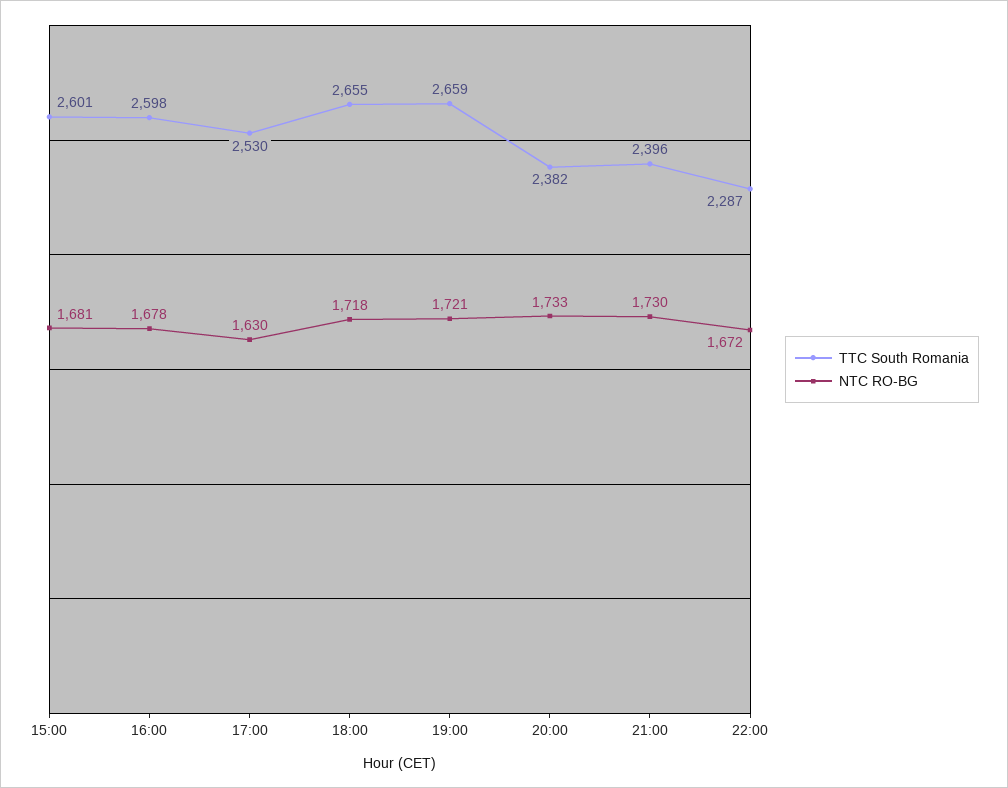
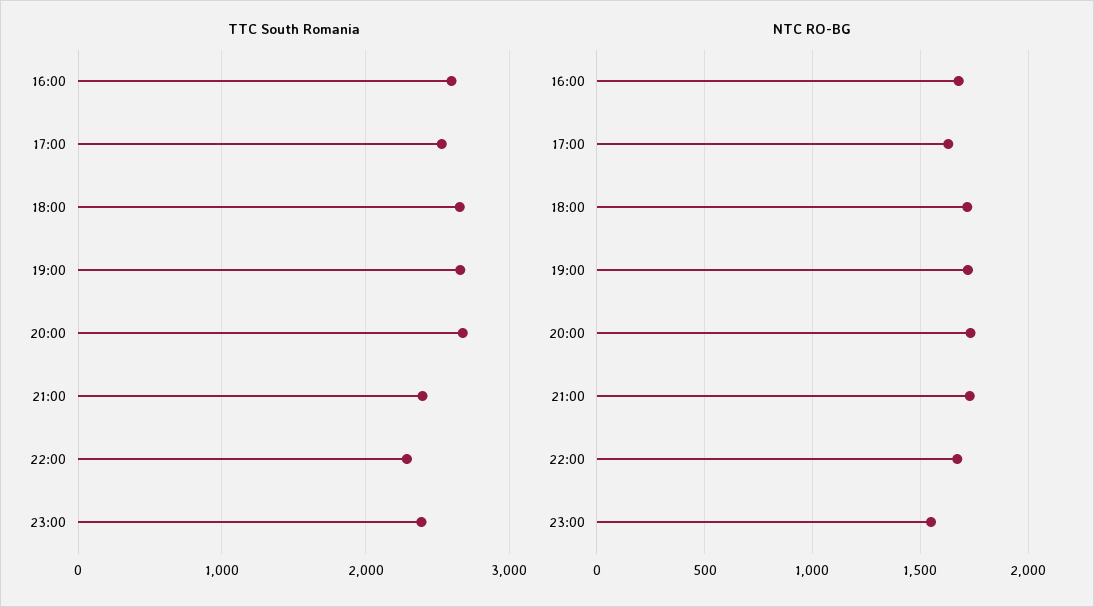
TTC South Romania, 15:00: 2601 -> none
NTC RO-BG, 15:00: 1681 -> none
TTC South Romania, 20:00: 2382 -> 2700
TTC South Romania, 23:00: none -> 2400
NTC RO-BG, 23:00: none -> 1550

